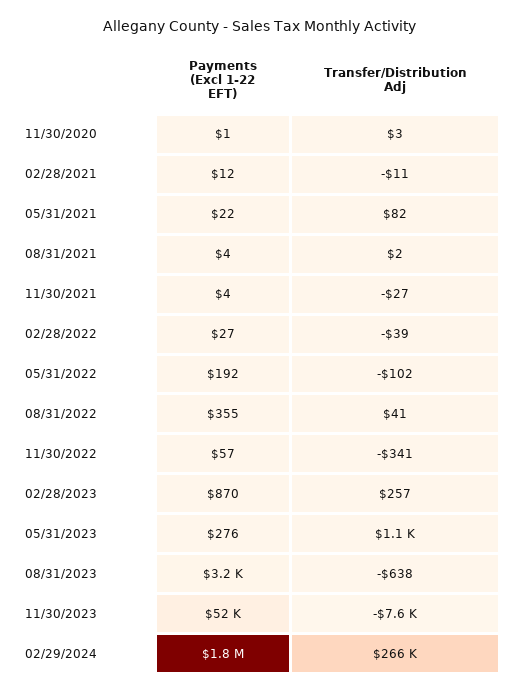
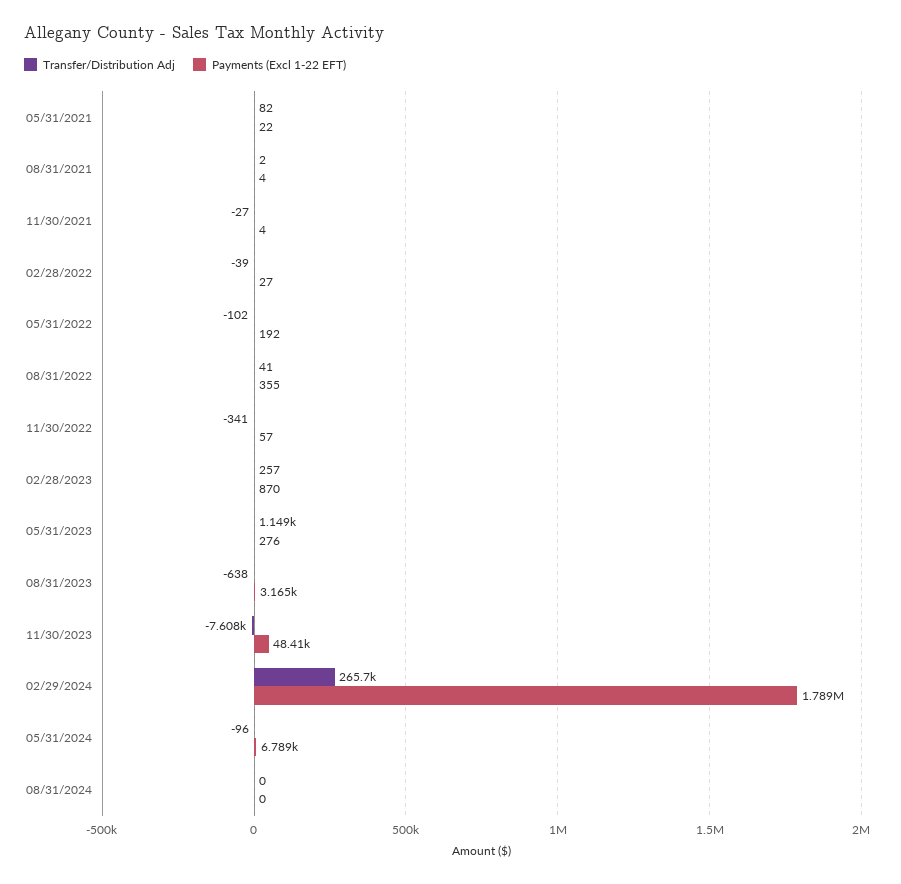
Payments (Excl 1-22 EFT), 11/30/2020: 1 -> none
Transfer/Distribution Adj, 11/30/2020: 3 -> none
Payments (Excl 1-22 EFT), 02/28/2021: 12 -> none
Transfer/Distribution Adj, 02/28/2021: -11 -> none
Payments (Excl 1-22 EFT), 11/30/2023: 52000 -> 48410
Transfer/Distribution Adj, 05/31/2024: none -> -96
Payments (Excl 1-22 EFT), 05/31/2024: none -> 6789
Transfer/Distribution Adj, 08/31/2024: none -> 0
Payments (Excl 1-22 EFT), 08/31/2024: none -> 0

